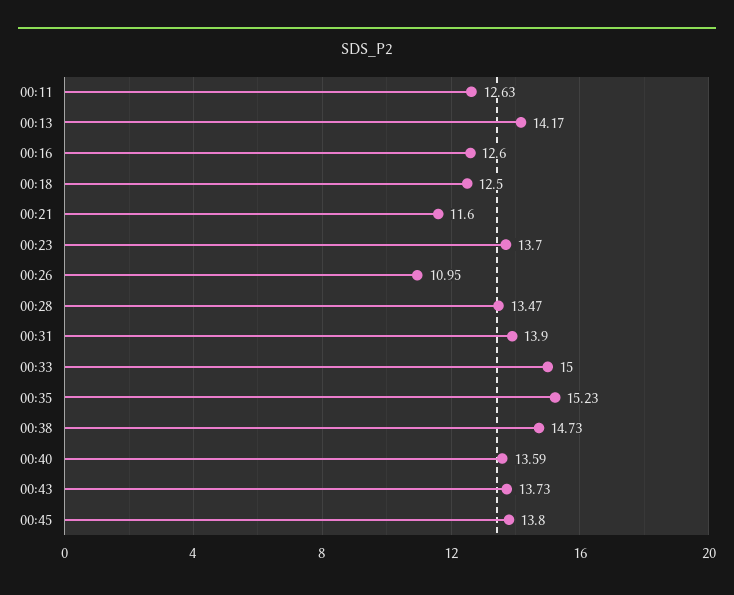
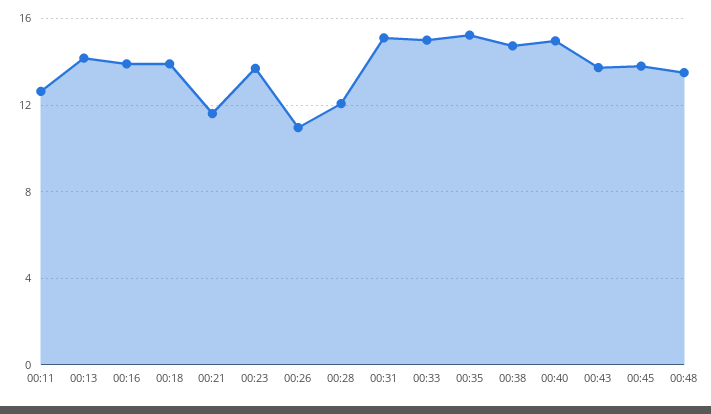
00:16: 12.6 -> 14
00:18: 12.5 -> 14
00:28: 13.47 -> 12
00:31: 13.9 -> 15
00:40: 13.59 -> 15
00:48: none -> 13.5

